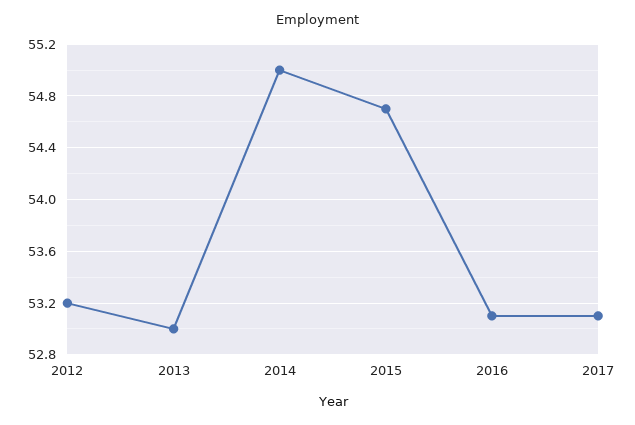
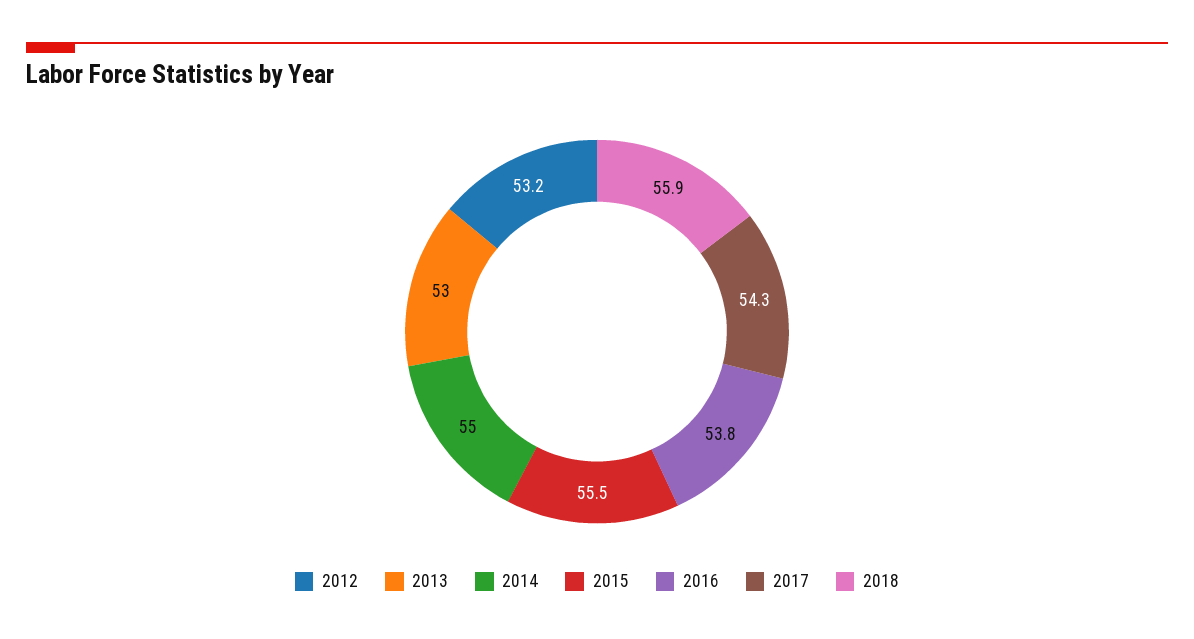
2015: 54.7 -> 55.5
2016: 53.1 -> 53.8
2017: 53.1 -> 54.3
2018: none -> 55.9

